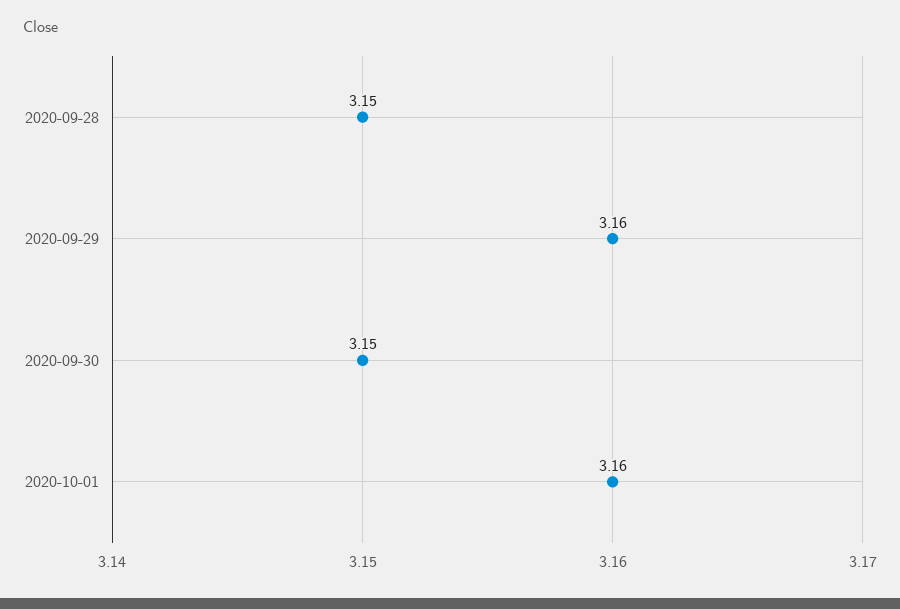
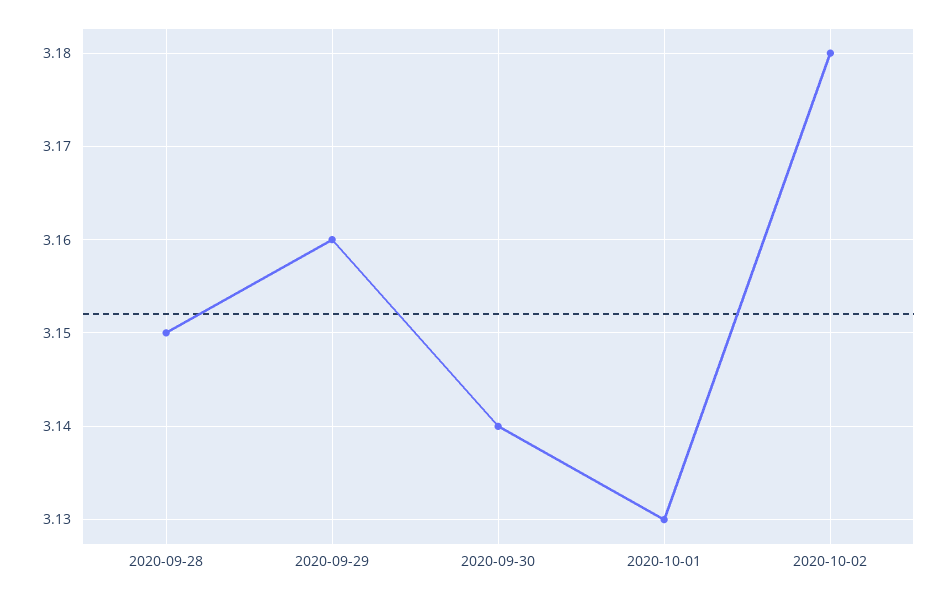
2020-09-30: 3.15 -> 3.14
2020-10-01: 3.16 -> 3.13
2020-10-02: none -> 3.18

